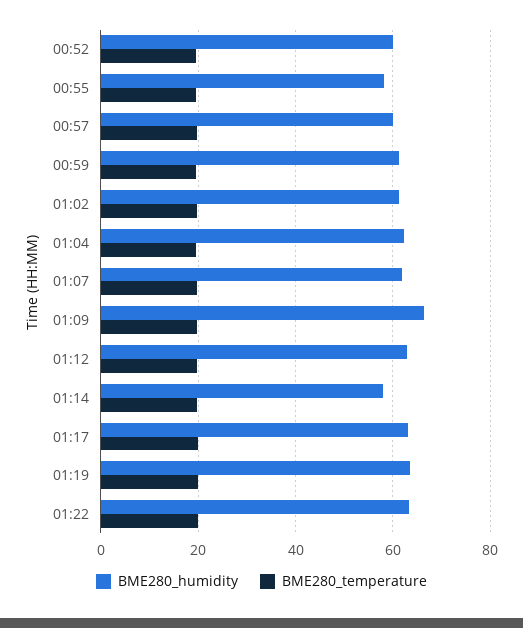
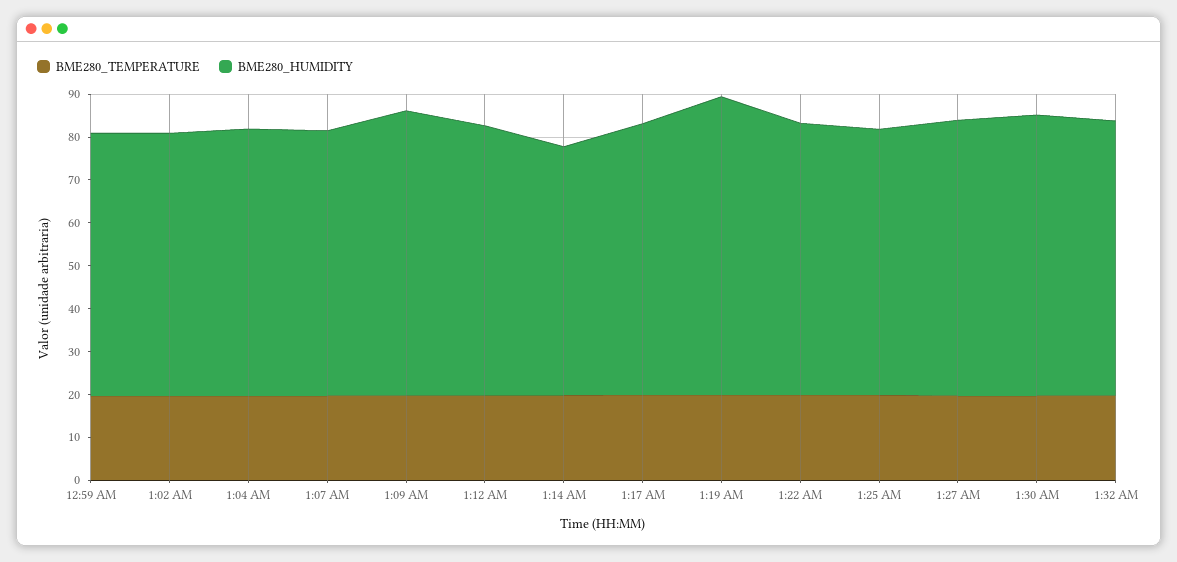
BME280_humidity, 00:52: 60 -> none
BME280_temperature, 00:52: 20 -> none
BME280_humidity, 00:55: 58 -> none
BME280_temperature, 00:55: 20 -> none
BME280_humidity, 00:57: 60 -> none
BME280_temperature, 00:57: 20 -> none
BME280_humidity, 01:19: 64 -> 70
BME280_temperature, 1:25 AM: none -> 20
BME280_humidity, 1:25 AM: none -> 62
BME280_temperature, 1:27 AM: none -> 20
BME280_humidity, 1:27 AM: none -> 64
BME280_temperature, 1:30 AM: none -> 20
BME280_humidity, 1:30 AM: none -> 66
BME280_temperature, 1:32 AM: none -> 20
BME280_humidity, 1:32 AM: none -> 64

